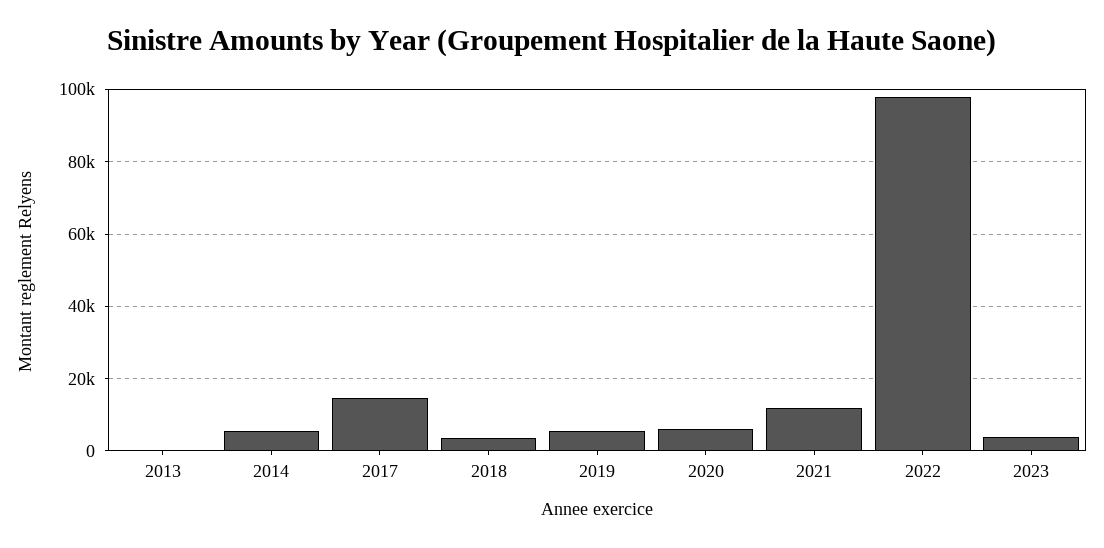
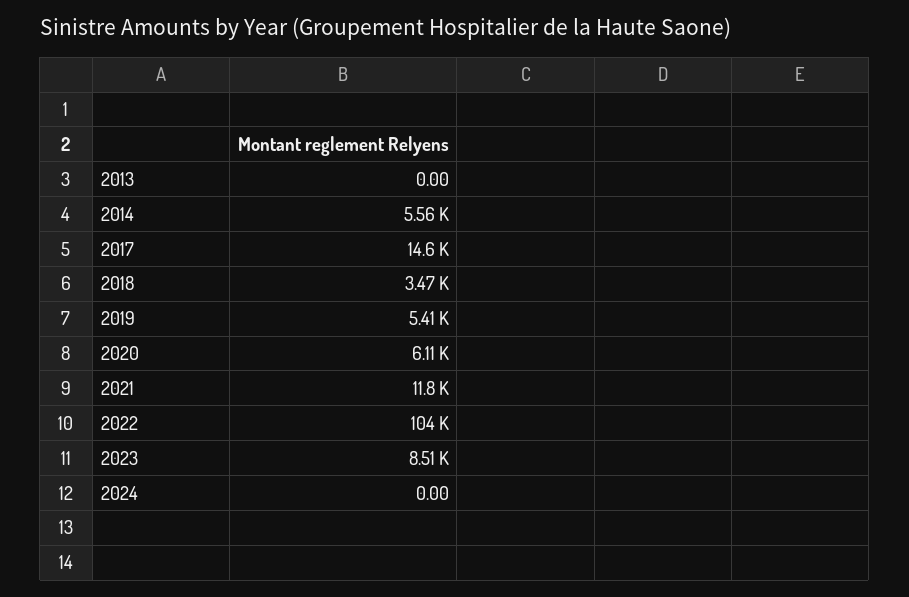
2022: 98000 -> 104000
2023: 4000 -> 8510
2024: none -> 0

